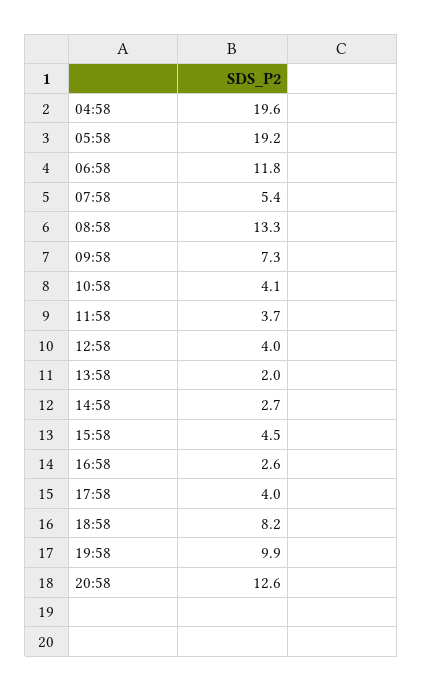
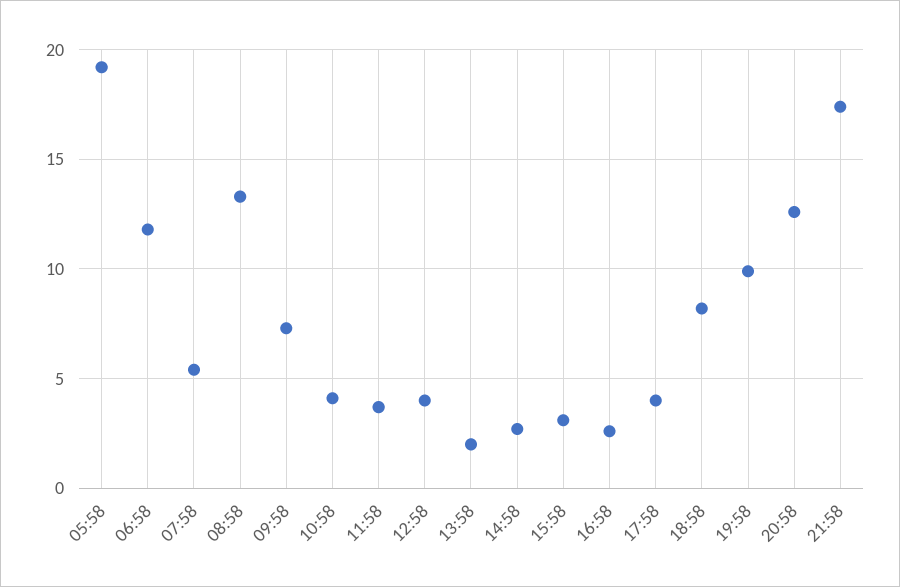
04:58: 19.6 -> none
15:58: 4.5 -> 3
21:58: none -> 17.5

